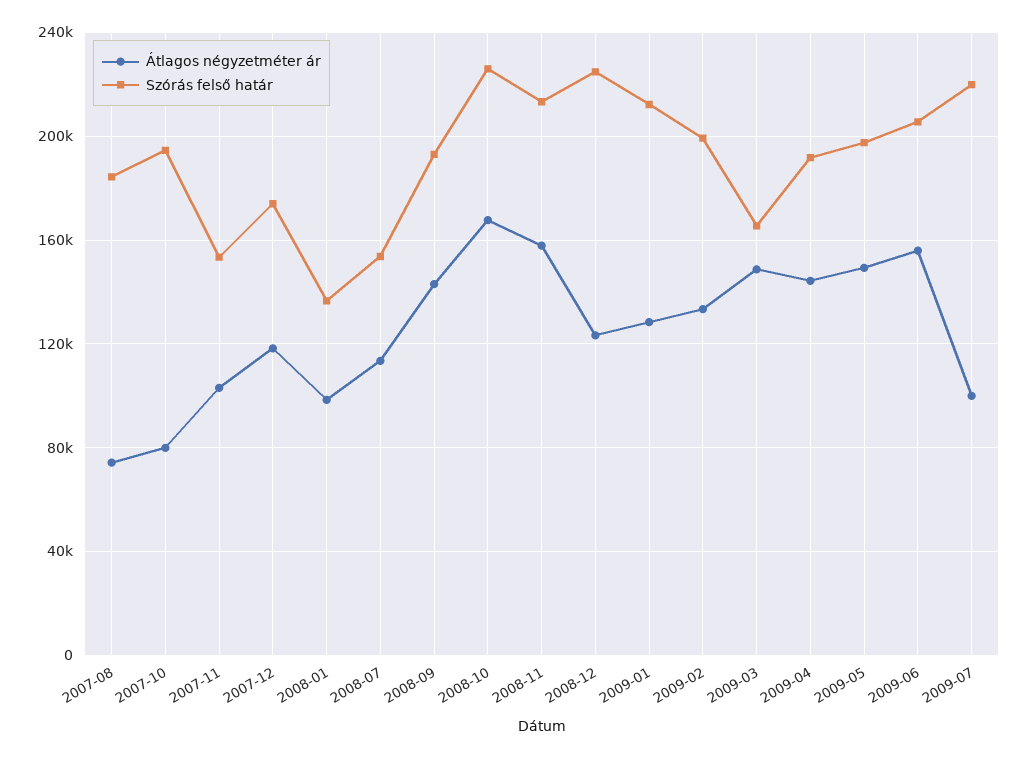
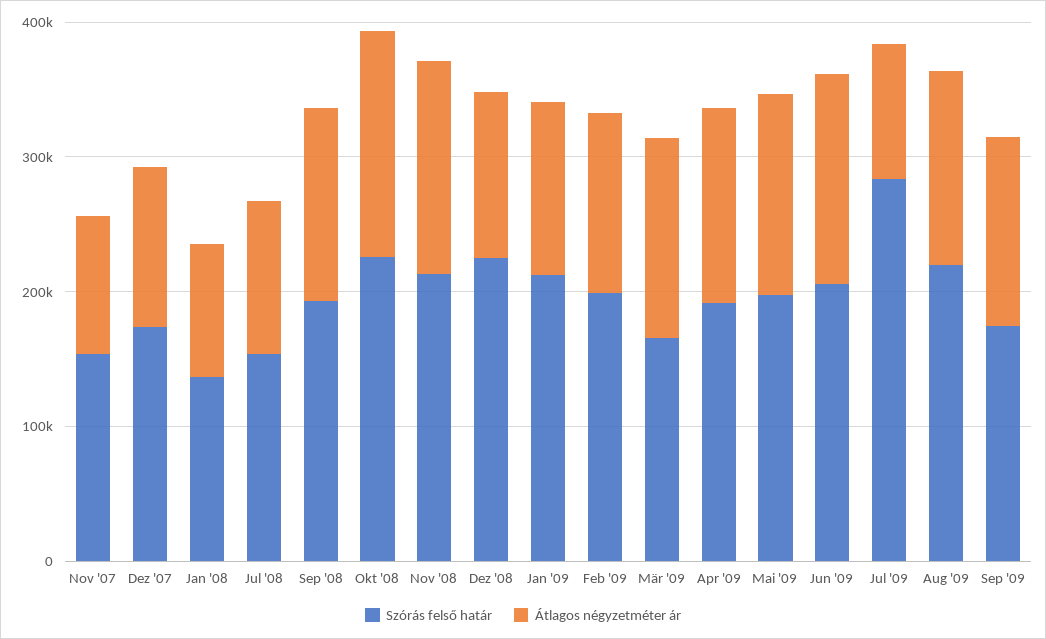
Átlagos négyzetméter ár, 2007-08: 75000 -> none
Szórás felső határ, 2007-08: 185000 -> none
Átlagos négyzetméter ár, 2007-10: 80000 -> none
Szórás felső határ, 2007-10: 195000 -> none
Szórás felső határ, 2009-07: 220000 -> 280000
Szórás felső határ, Aug '09: none -> 220000
Átlagos négyzetméter ár, Aug '09: none -> 140000
Szórás felső határ, Sep '09: none -> 180000
Átlagos négyzetméter ár, Sep '09: none -> 140000

